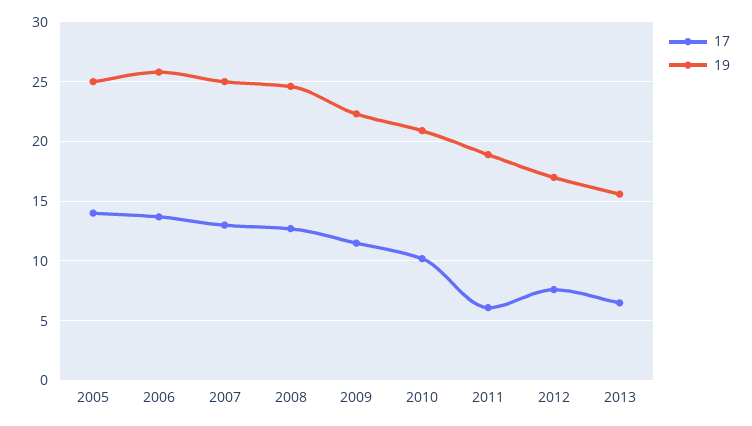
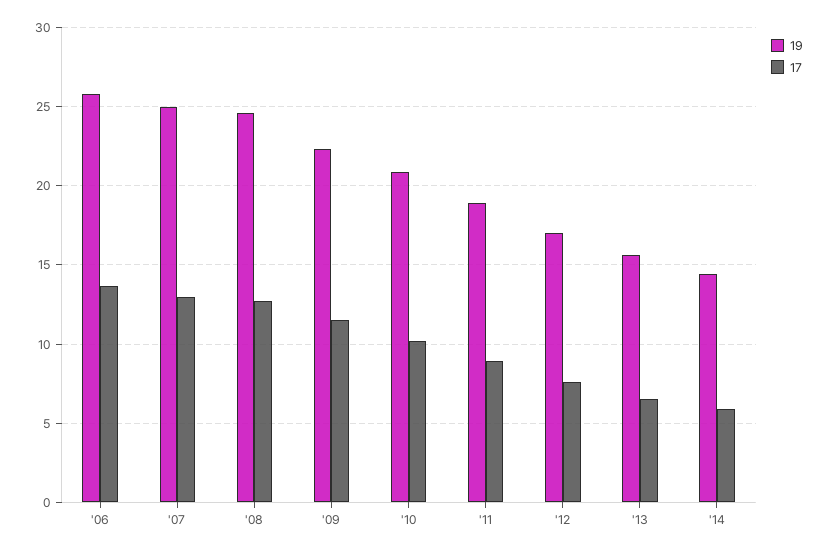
17, 2005: 14 -> none
19, 2005: 25 -> none
17, 2011: 6 -> 9
19, '14: none -> 14.5
17, '14: none -> 6

